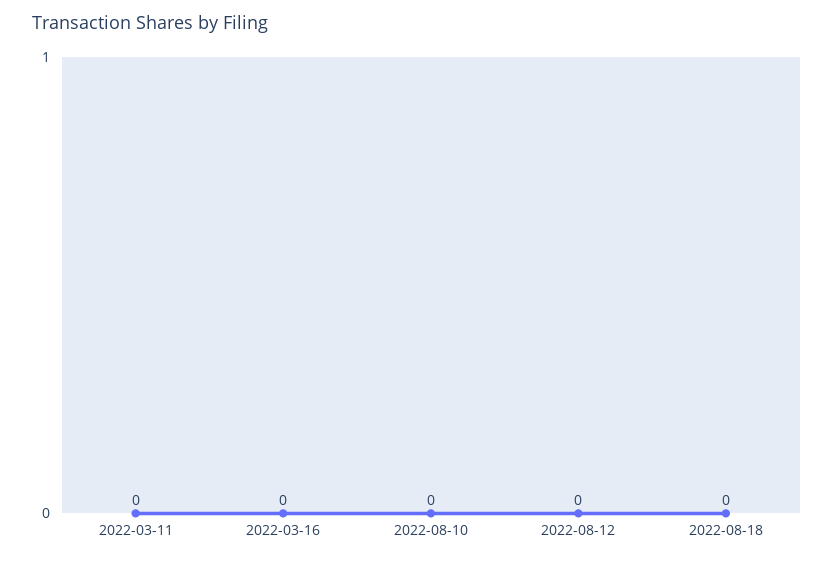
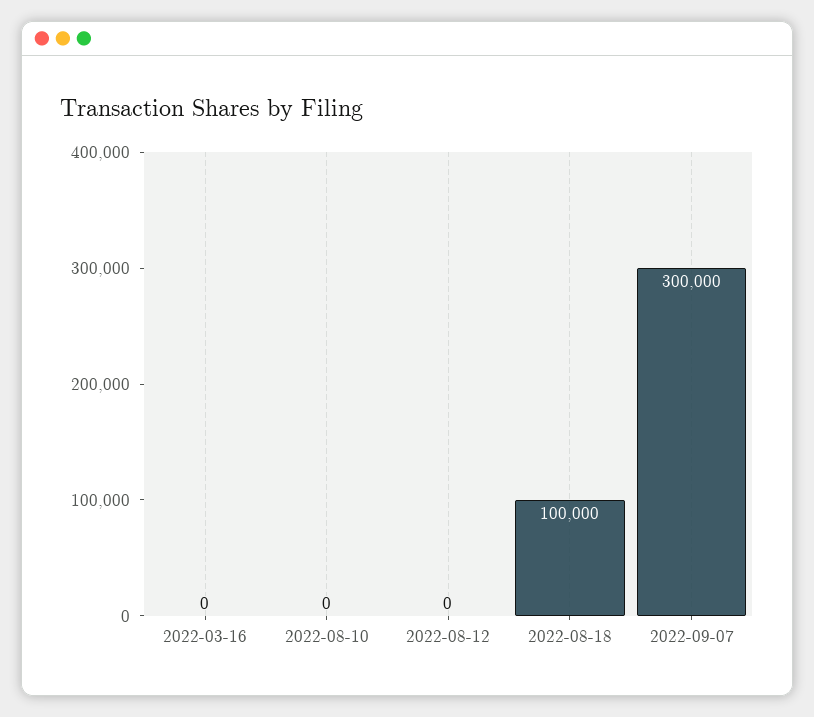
2022-03-11: 0 -> none
2022-08-18: 0 -> 100000
2022-09-07: none -> 300000

